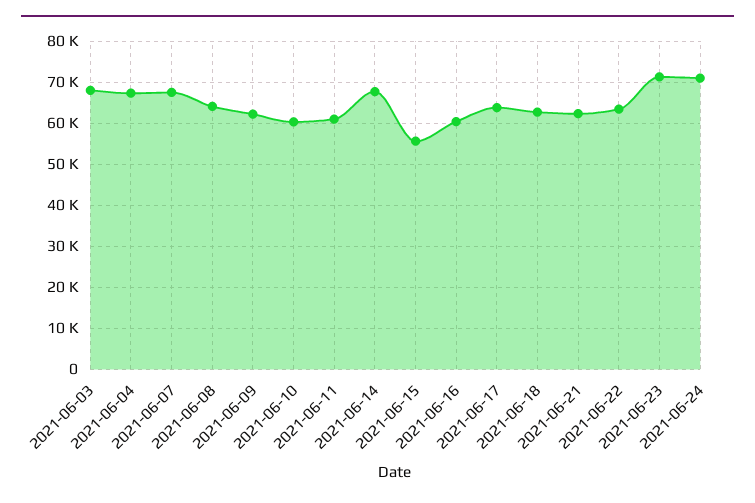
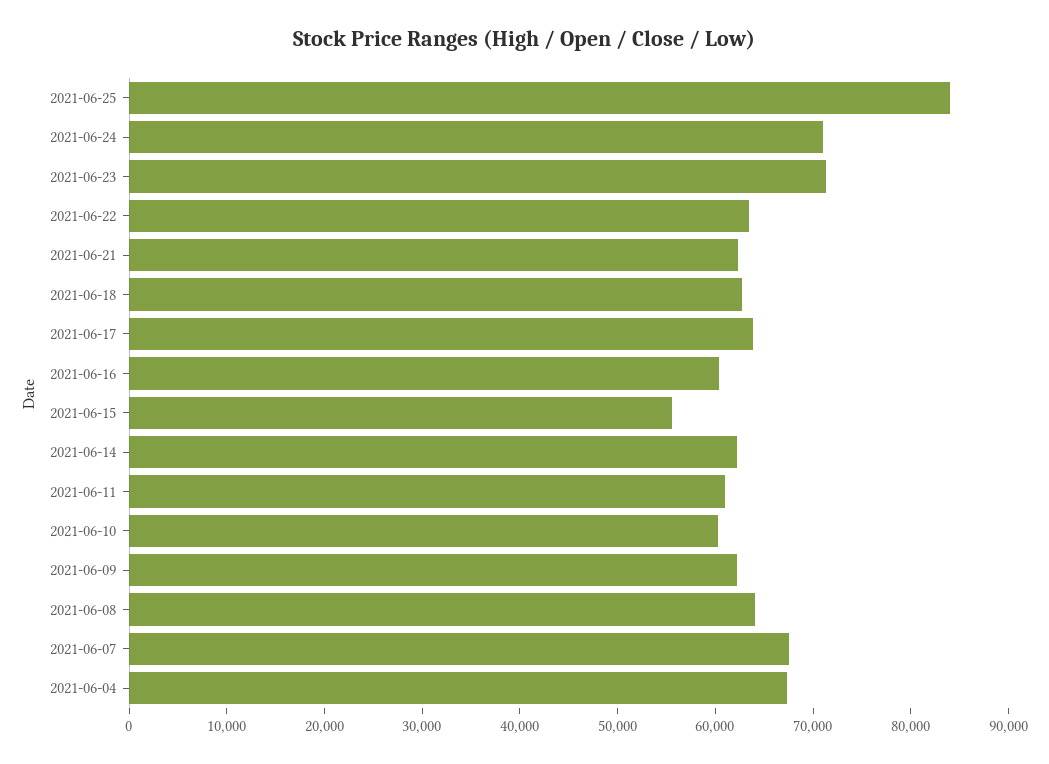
2021-06-03: 68000 -> none
2021-06-14: 68000 -> 62000
2021-06-25: none -> 84000

